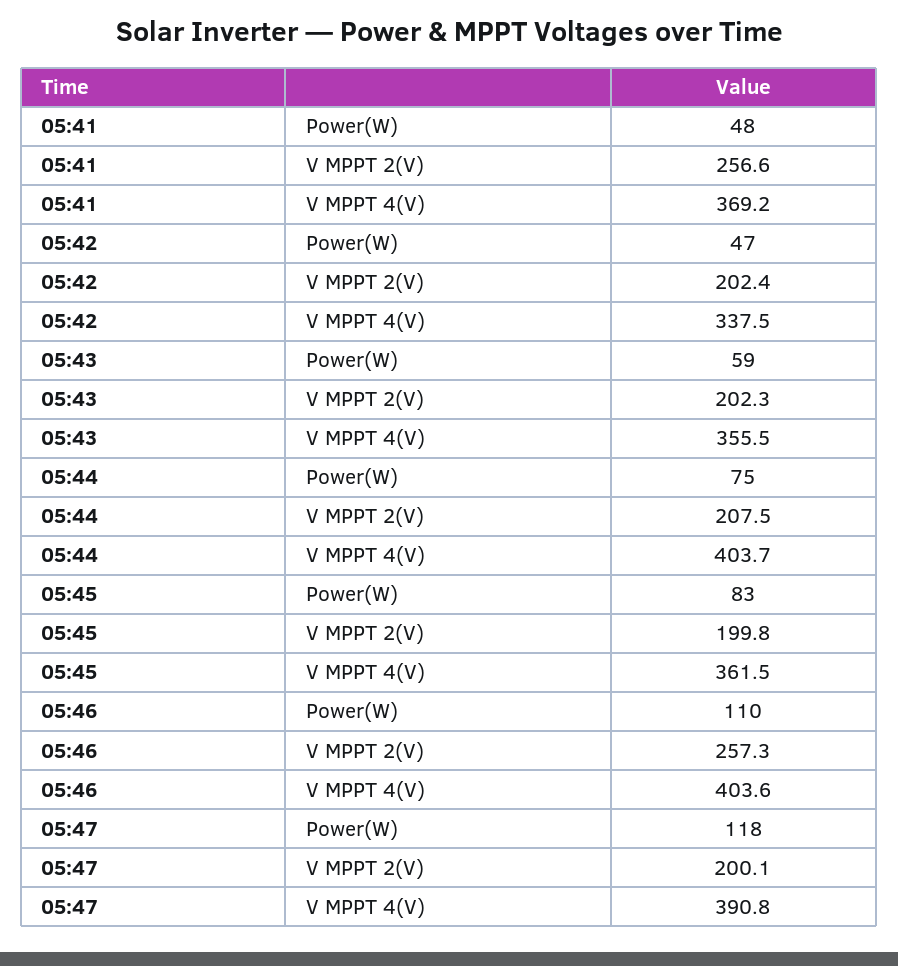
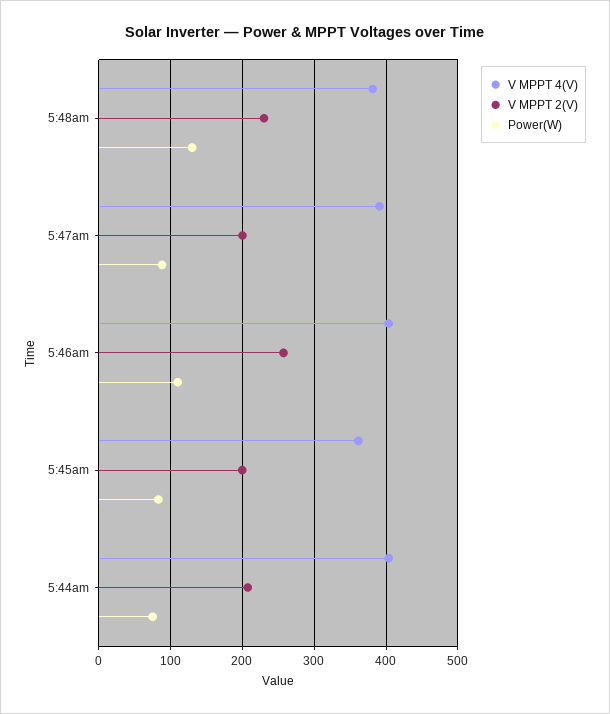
Power(W), 05:41: 48 -> none
V MPPT 2(V), 05:41: 256.6 -> none
V MPPT 4(V), 05:41: 369.2 -> none
Power(W), 05:42: 47 -> none
V MPPT 2(V), 05:42: 202.4 -> none
V MPPT 4(V), 05:42: 337.5 -> none
Power(W), 05:43: 59 -> none
V MPPT 2(V), 05:43: 202.3 -> none
V MPPT 4(V), 05:43: 355.5 -> none
Power(W), 05:47: 118 -> 90
V MPPT 4(V), 5:48am: none -> 380
V MPPT 2(V), 5:48am: none -> 230
Power(W), 5:48am: none -> 130

